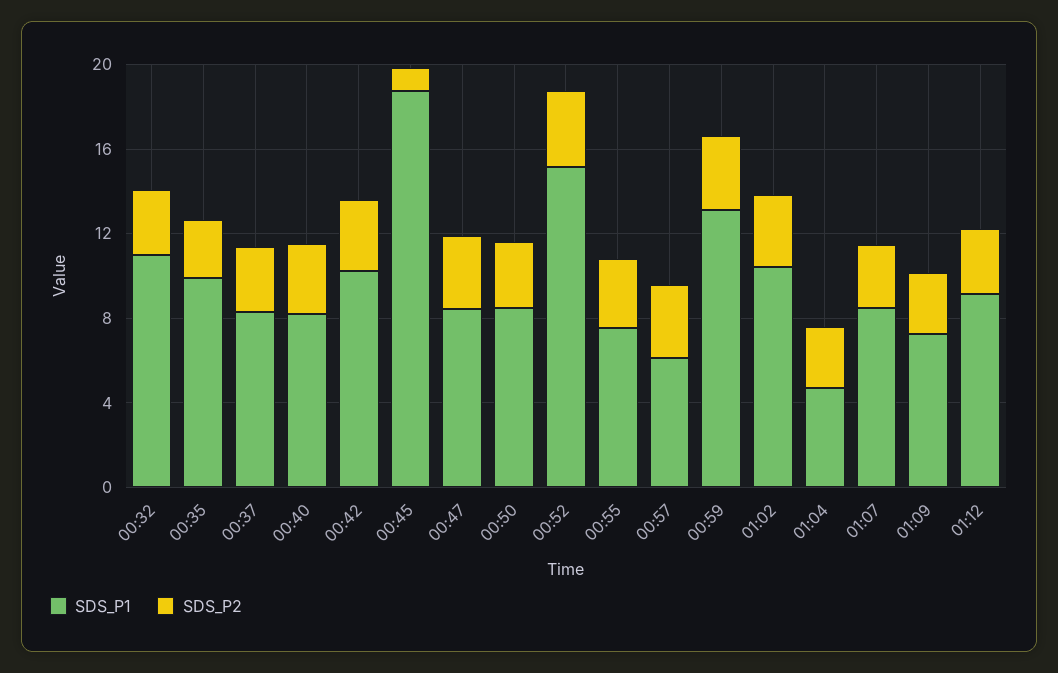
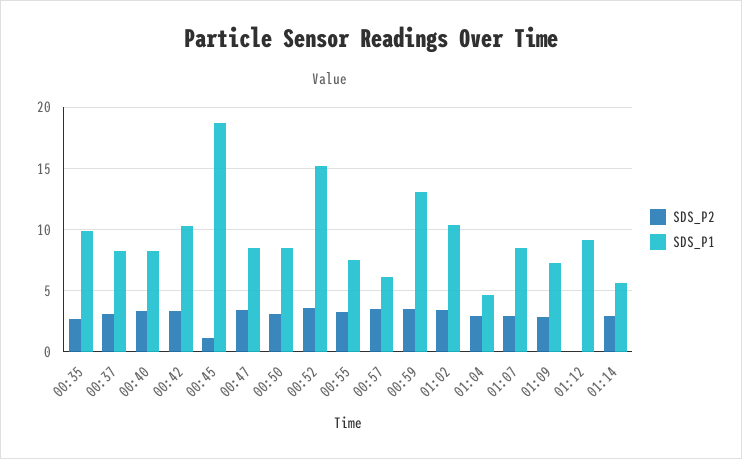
SDS_P1, 00:32: 11 -> none
SDS_P2, 00:32: 3 -> none
SDS_P2, 01:12: 3 -> 0
SDS_P2, 01:14: none -> 3
SDS_P1, 01:14: none -> 5.5

